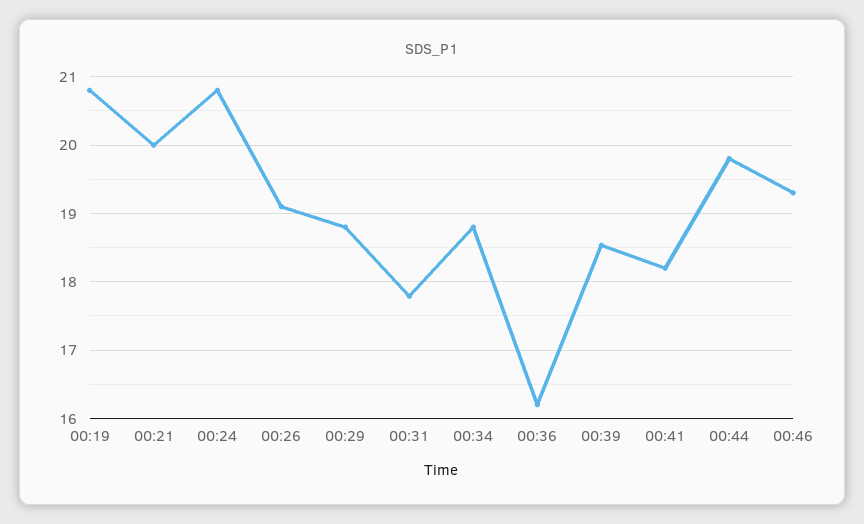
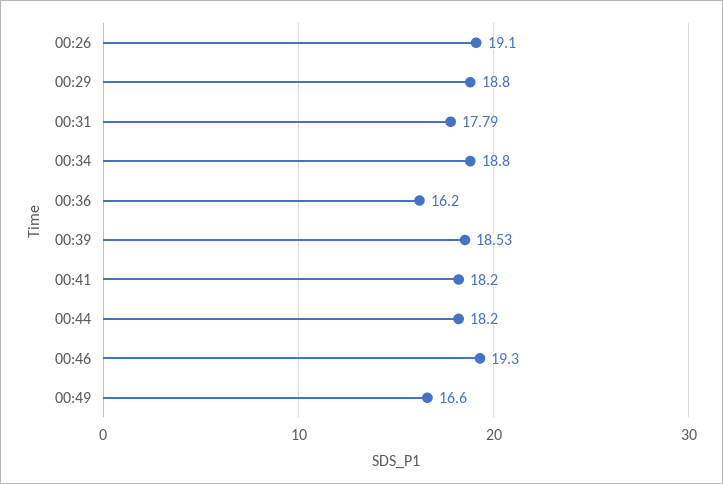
00:19: 20.8 -> none
00:21: 20 -> none
00:24: 20.8 -> none
00:44: 19.8 -> 18.2
00:49: none -> 16.6

